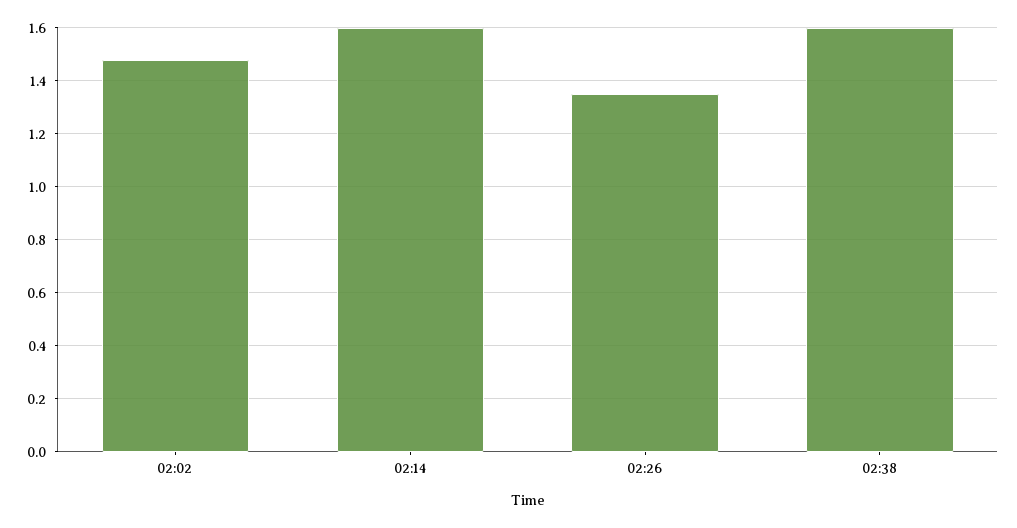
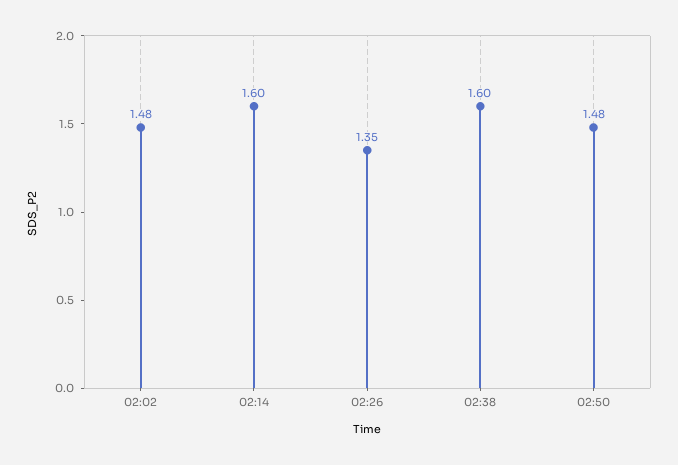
02:50: none -> 1.48

